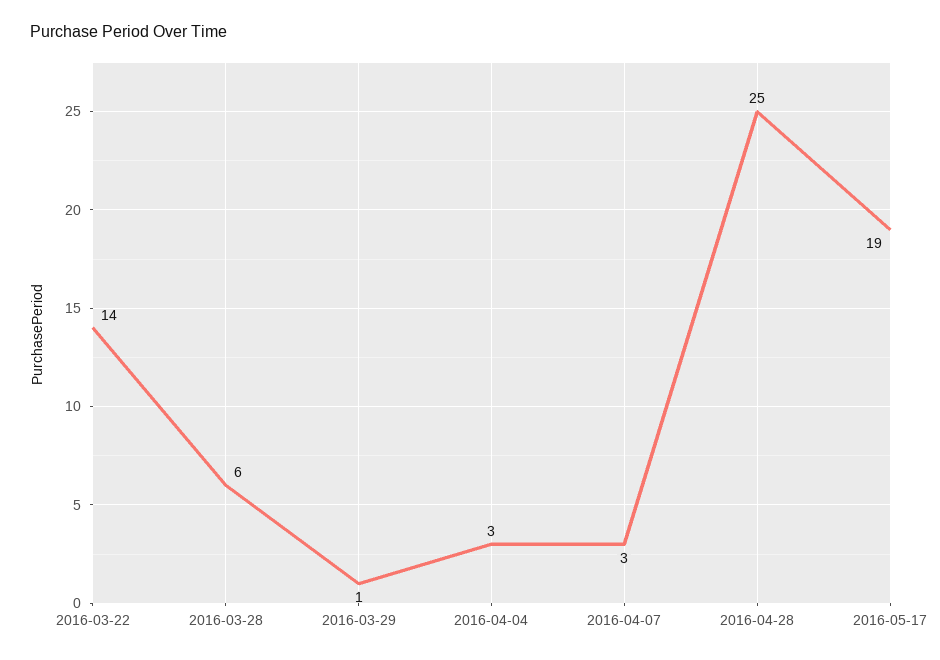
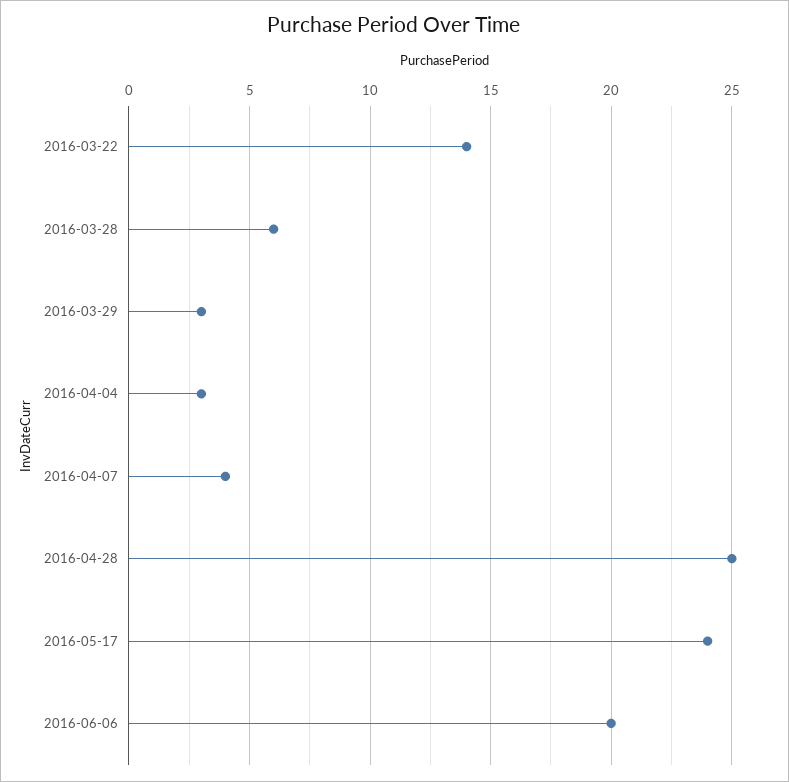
2016-03-29: 1 -> 3
2016-04-07: 3 -> 4
2016-05-17: 19 -> 24
2016-06-06: none -> 20

